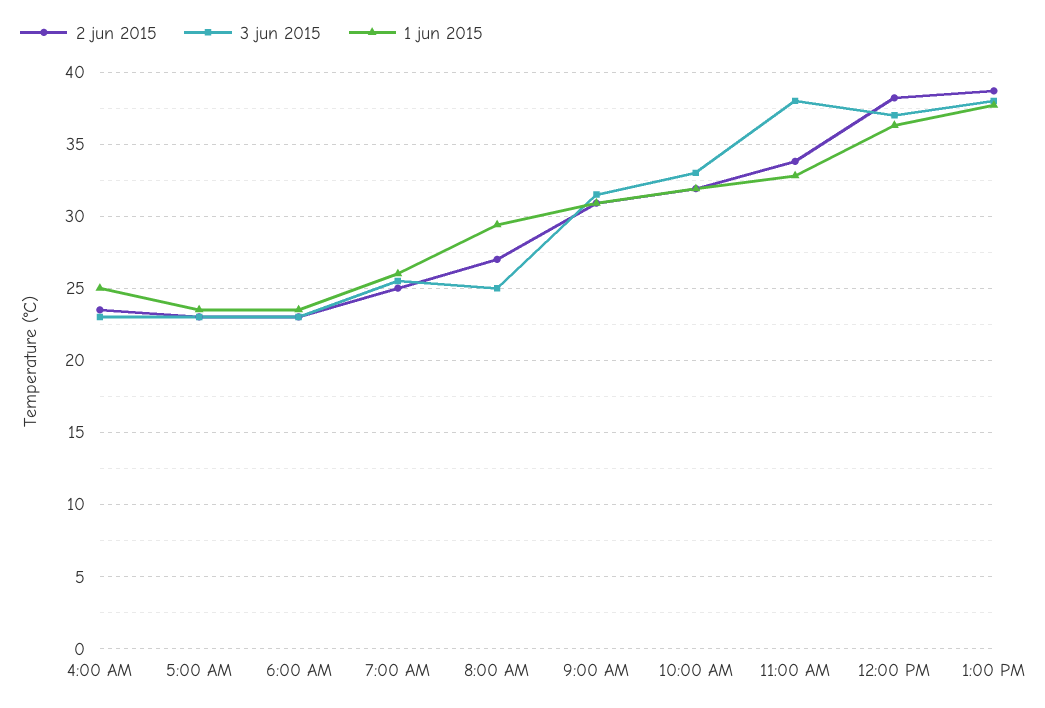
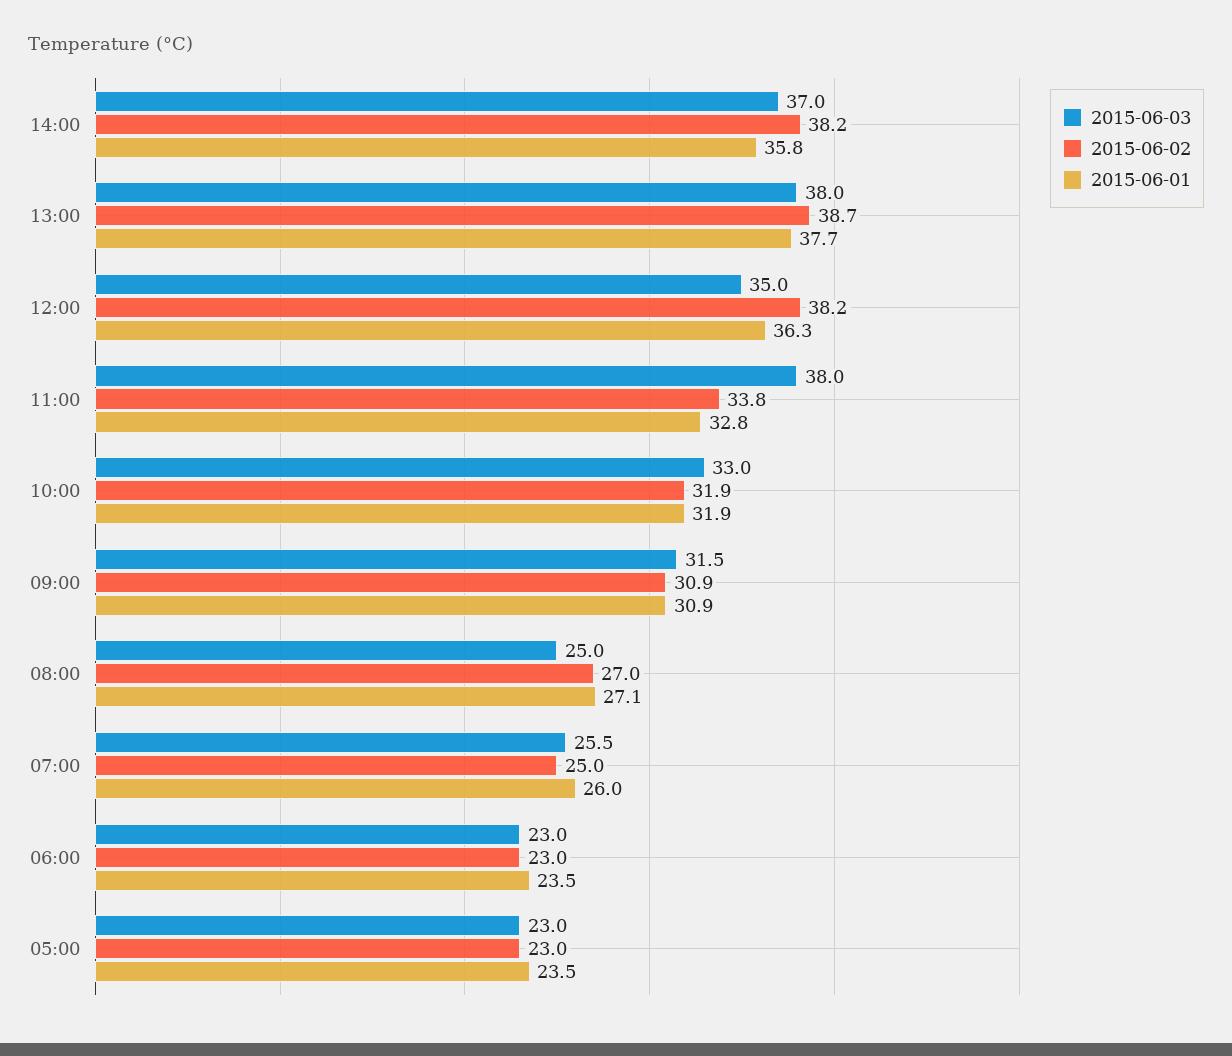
2 jun 2015, 4:00 AM: 23.5 -> none
3 jun 2015, 4:00 AM: 23 -> none
1 jun 2015, 4:00 AM: 25 -> none
1 jun 2015, 8:00 AM: 29.5 -> 27.1
3 jun 2015, 12:00 PM: 37 -> 35
3 jun 2015, 14:00: none -> 37
2 jun 2015, 14:00: none -> 38.2
1 jun 2015, 14:00: none -> 35.8

